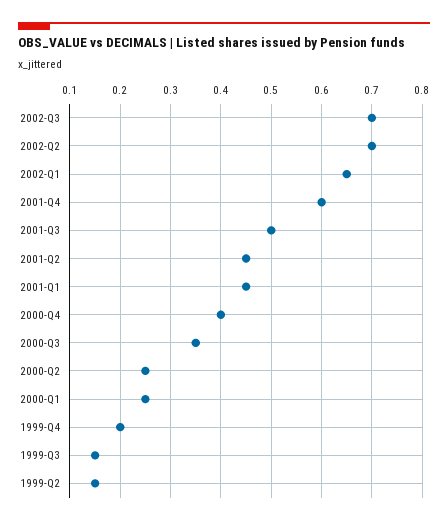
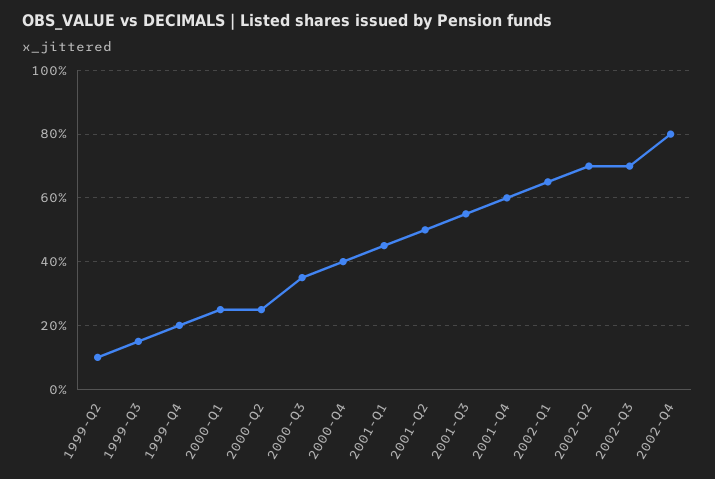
2001-Q3: 0.5 -> 0.55
2001-Q2: 0.45 -> 0.5
1999-Q2: 0.15 -> 0.1
2002-Q4: none -> 0.8

